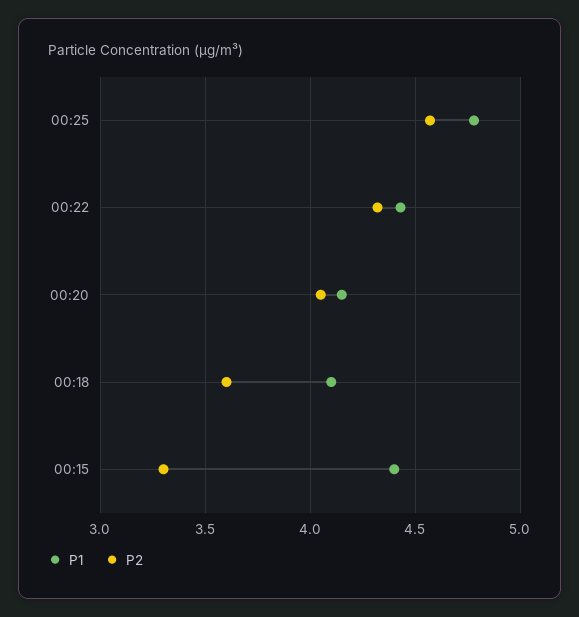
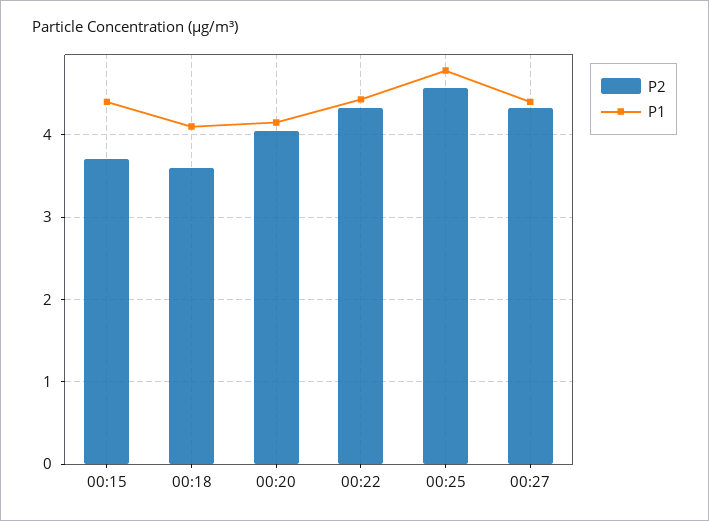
P2, 00:15: 3.3 -> 3.7
P2, 00:27: none -> 4.3
P1, 00:27: none -> 4.4

